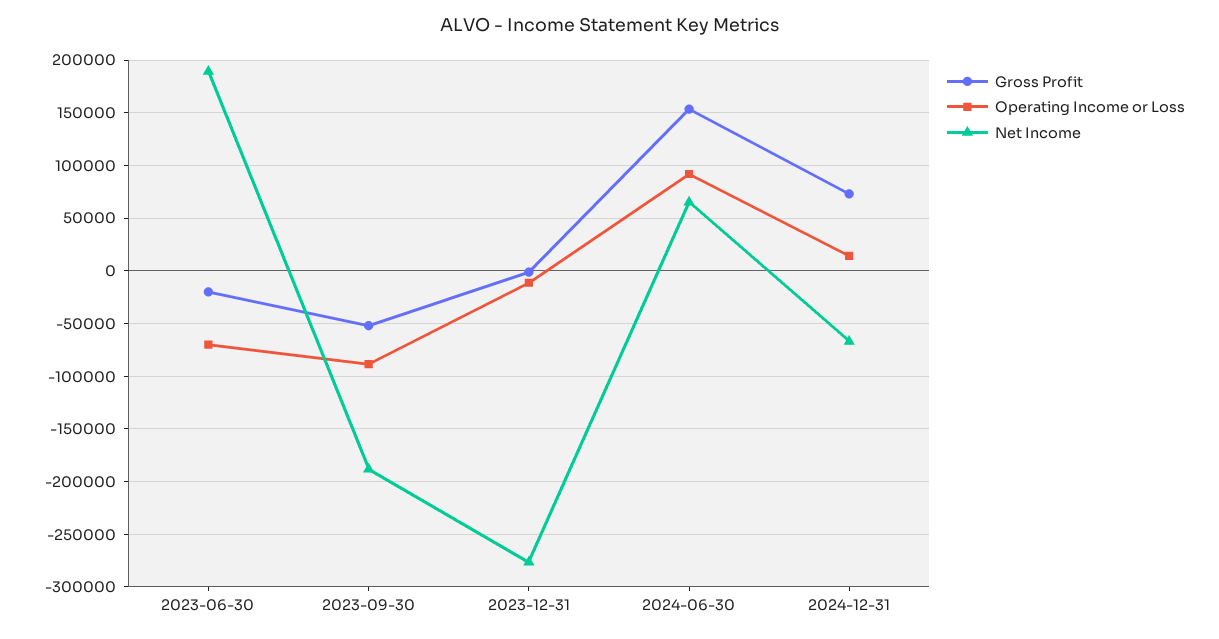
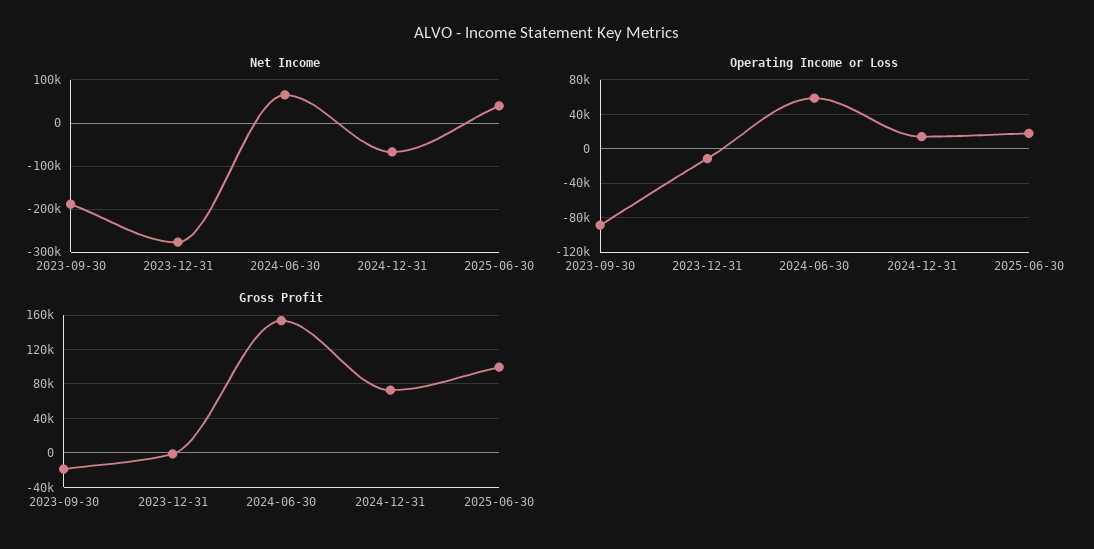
Gross Profit, 2023-06-30: -20000 -> none
Operating Income or Loss, 2023-06-30: -70000 -> none
Net Income, 2023-06-30: 190000 -> none
Gross Profit, 2023-09-30: -50000 -> -20000
Operating Income or Loss, 2024-06-30: 90000 -> 60000
Net Income, 2025-06-30: none -> 40000
Operating Income or Loss, 2025-06-30: none -> 20000
Gross Profit, 2025-06-30: none -> 100000

